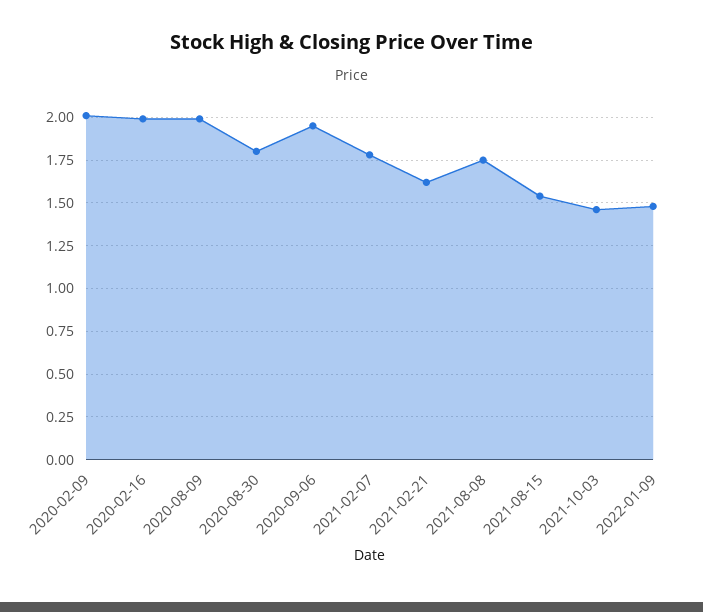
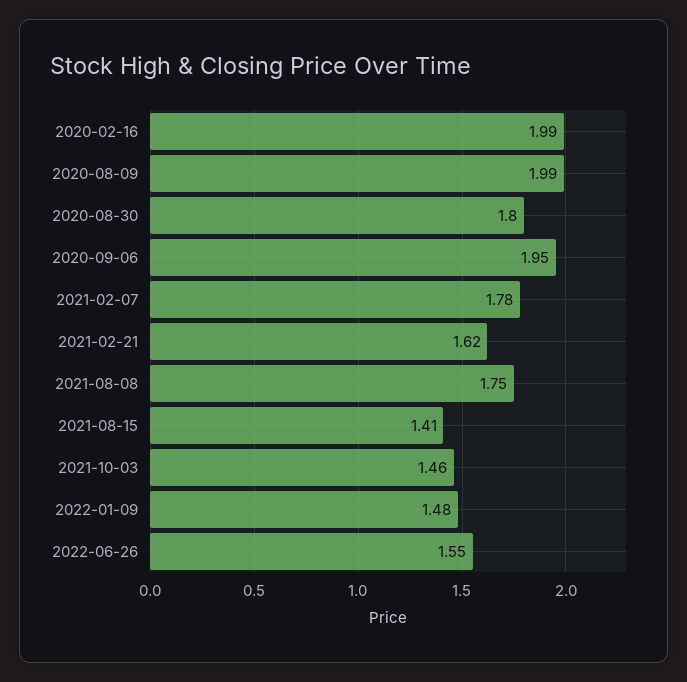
2020-02-09: 2 -> none
2021-08-15: 1.55 -> 1.41
2022-06-26: none -> 1.55

